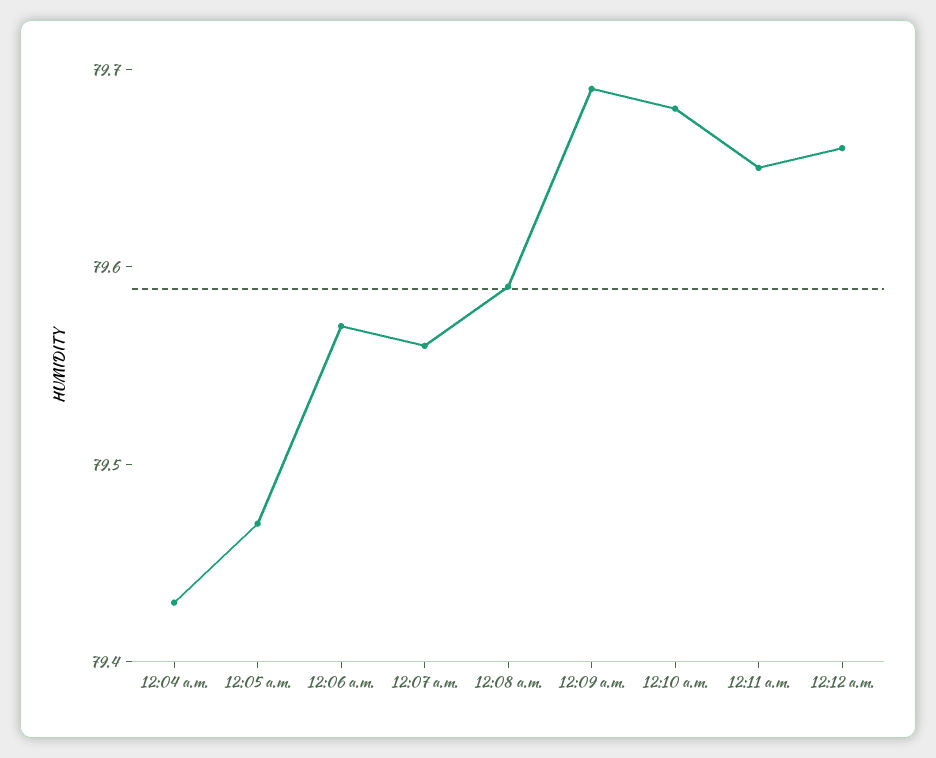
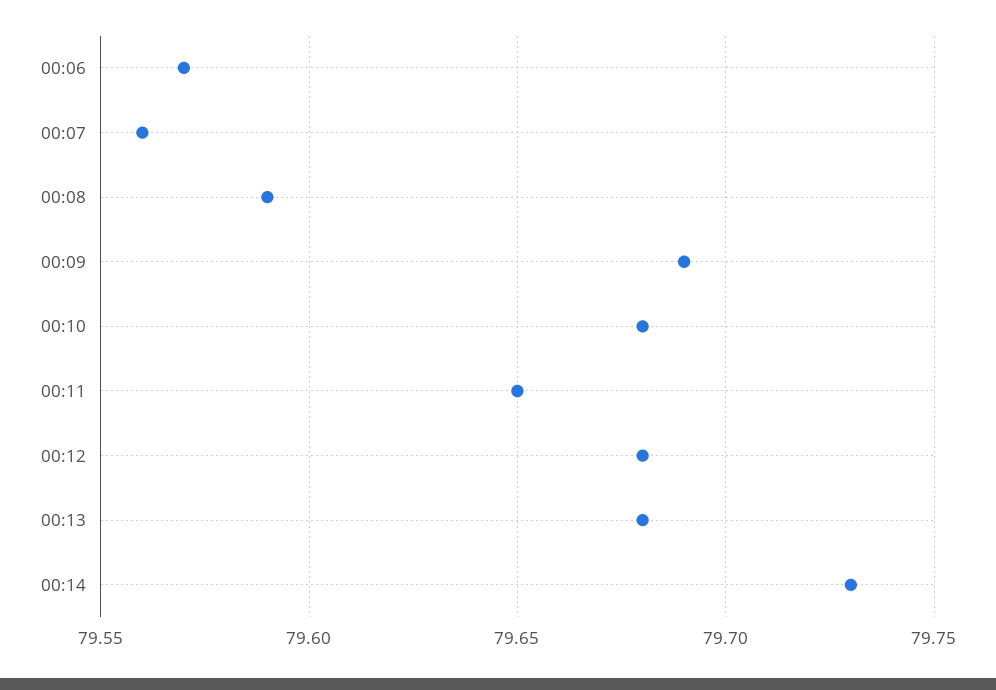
12:04 a.m.: 79.43 -> none
12:05 a.m.: 79.47 -> none
12:12 a.m.: 79.66 -> 79.68
00:13: none -> 79.68
00:14: none -> 79.73

